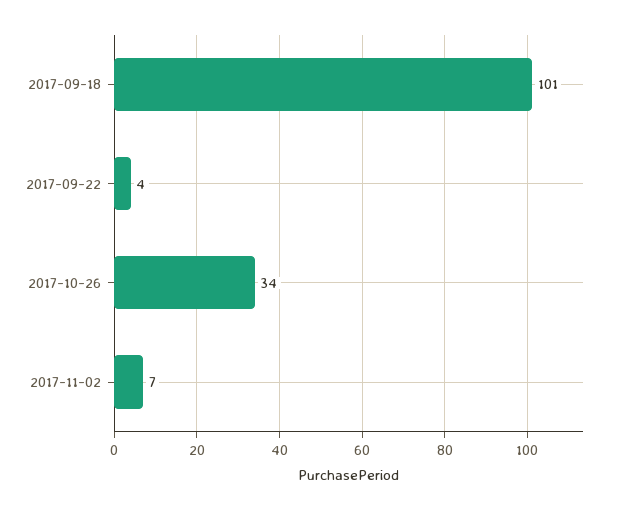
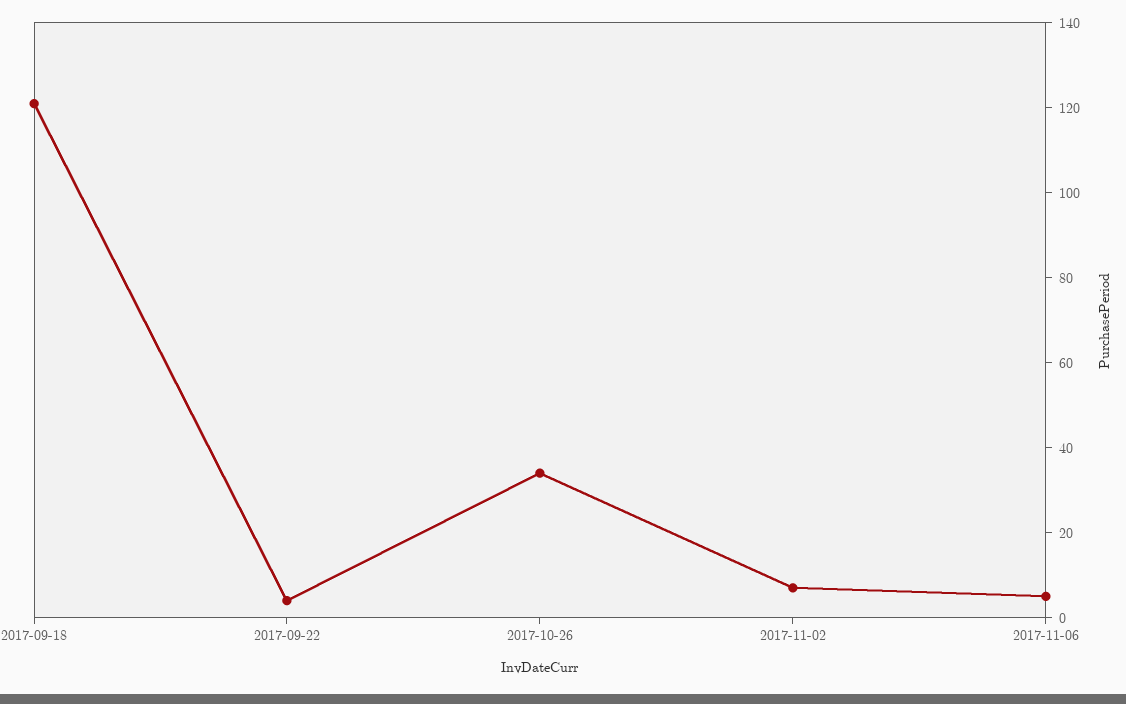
2017-09-18: 101 -> 120
2017-11-06: none -> 5

